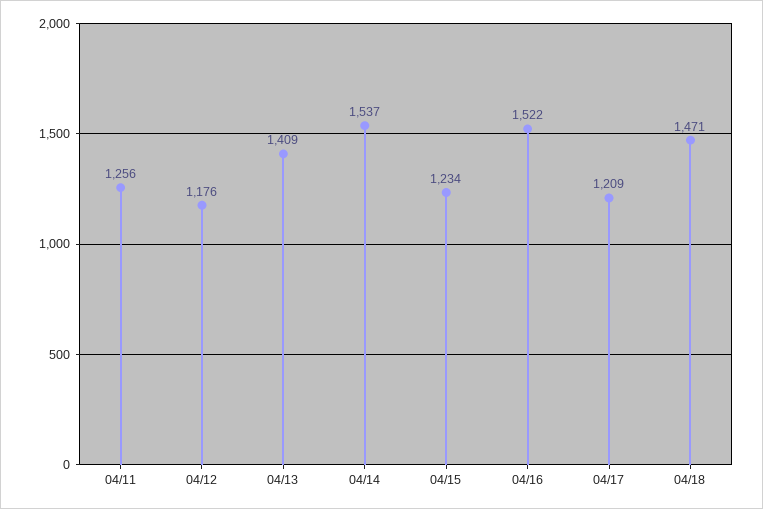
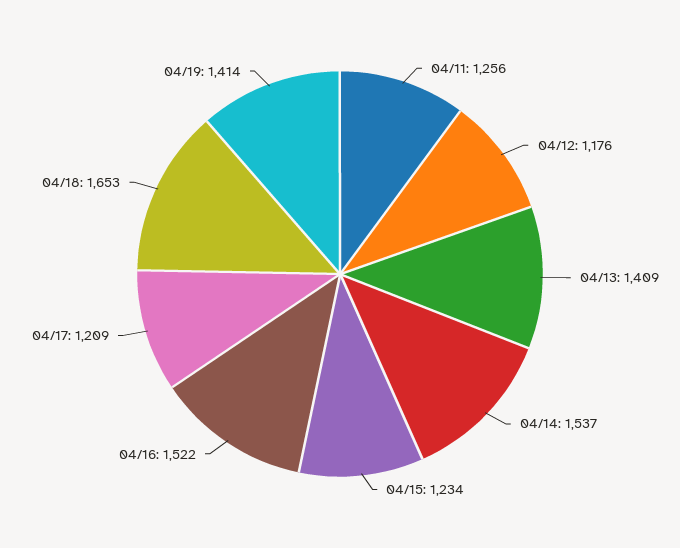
04/18: 1471 -> 1653
04/19: none -> 1414

